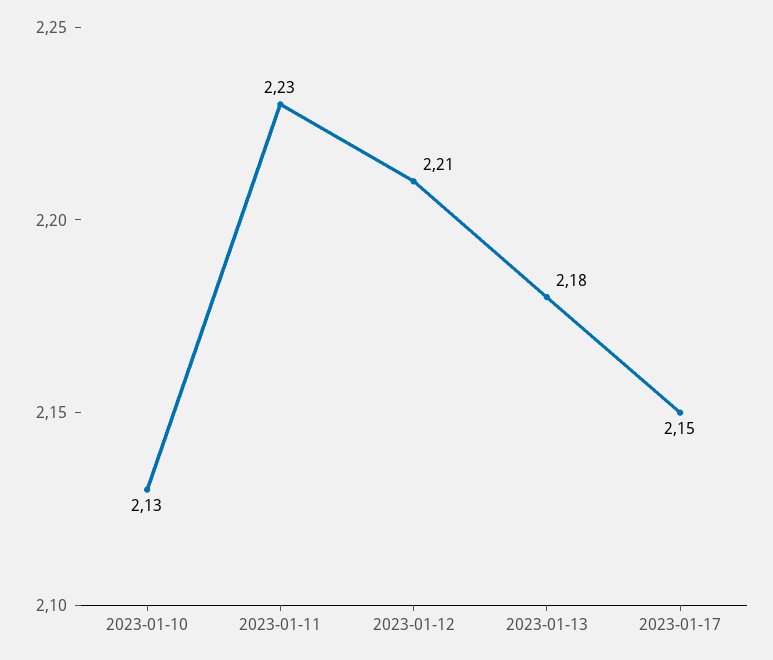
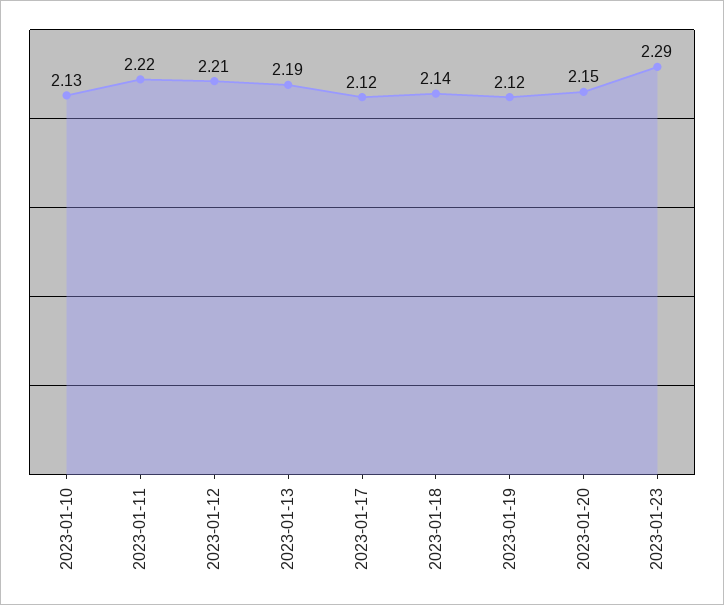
2023-01-11: 2.23 -> 2.22
2023-01-13: 2.18 -> 2.19
2023-01-17: 2.15 -> 2.12
2023-01-18: none -> 2.14
2023-01-19: none -> 2.12
2023-01-20: none -> 2.15
2023-01-23: none -> 2.29

